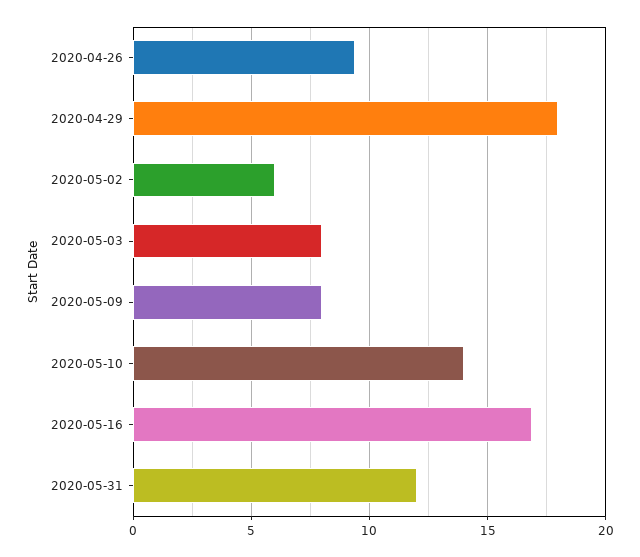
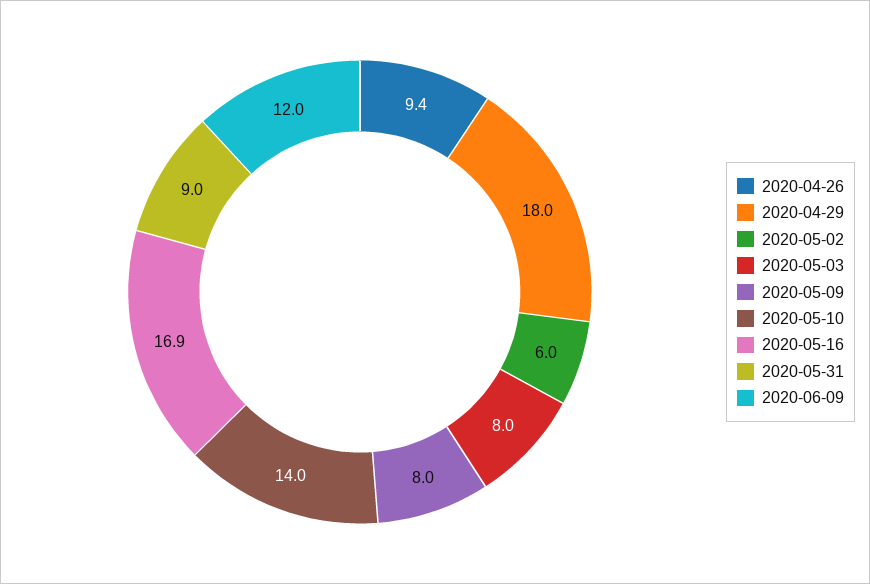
2020-05-31: 12 -> 9
2020-06-09: none -> 12

